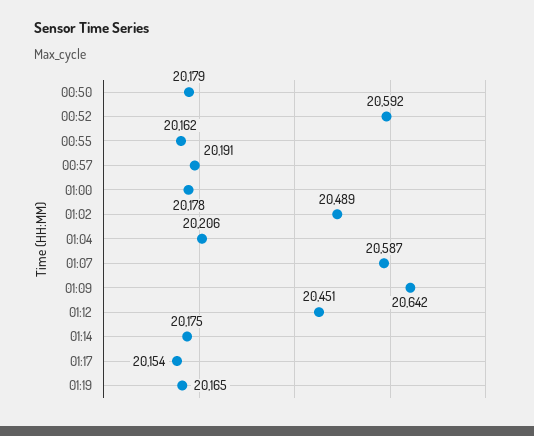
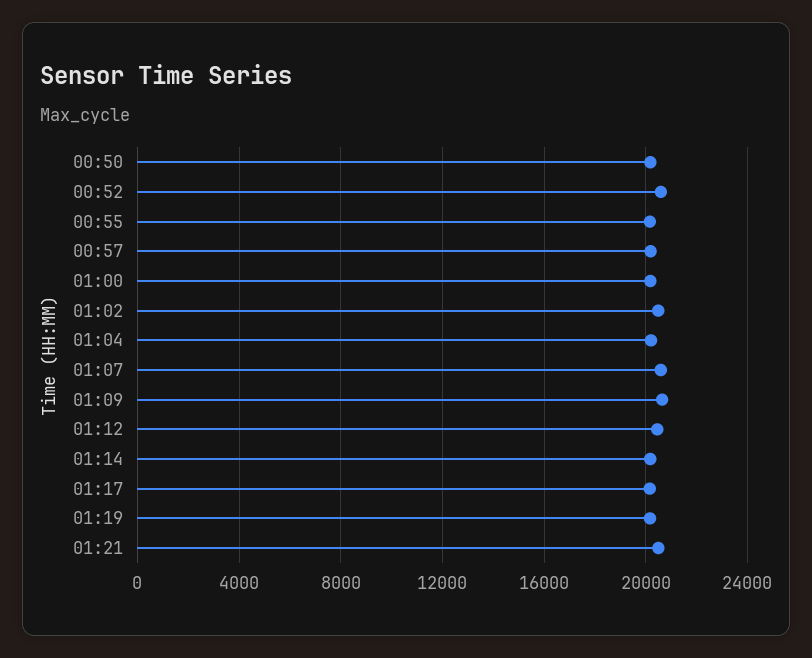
01:21: none -> 20500

